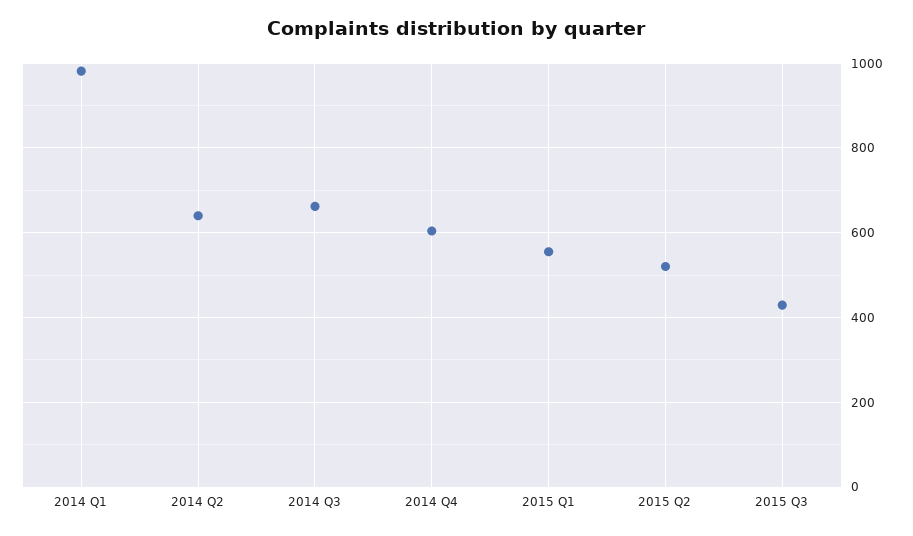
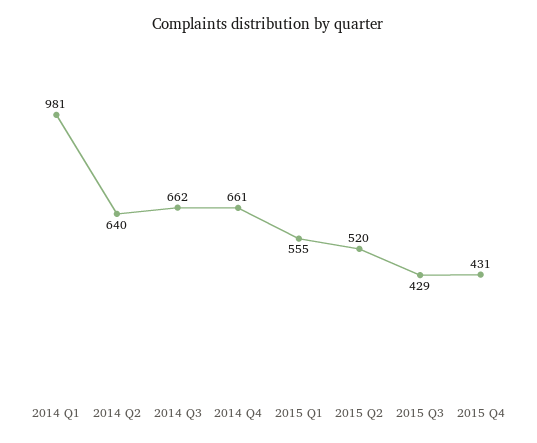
2014 Q4: 600 -> 661
2015 Q4: none -> 431

